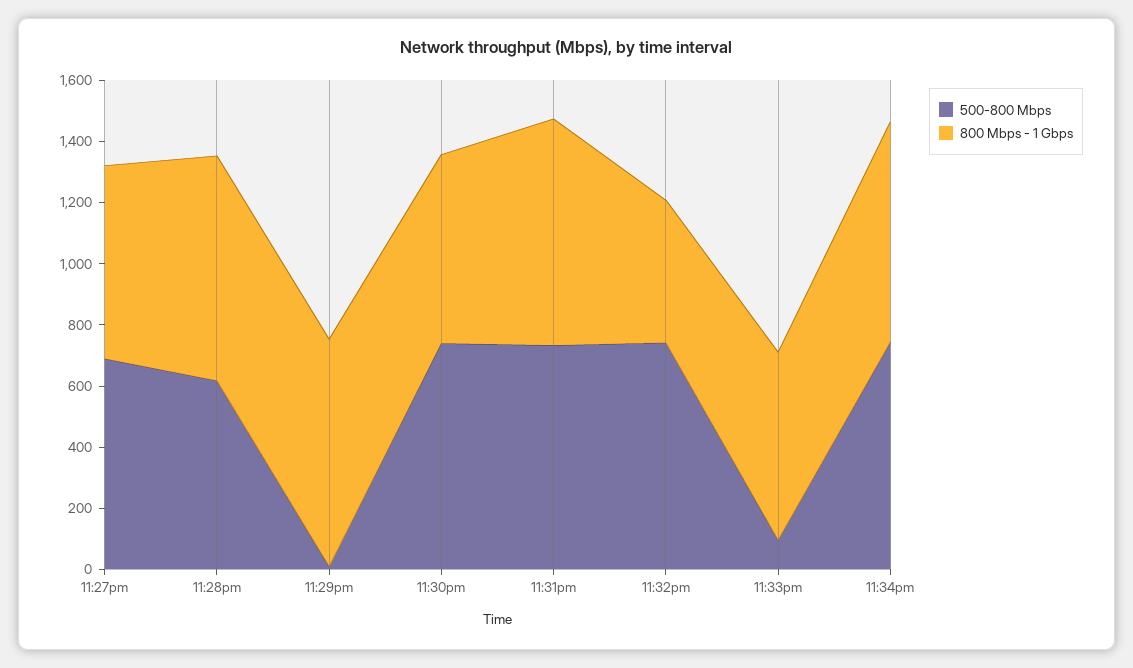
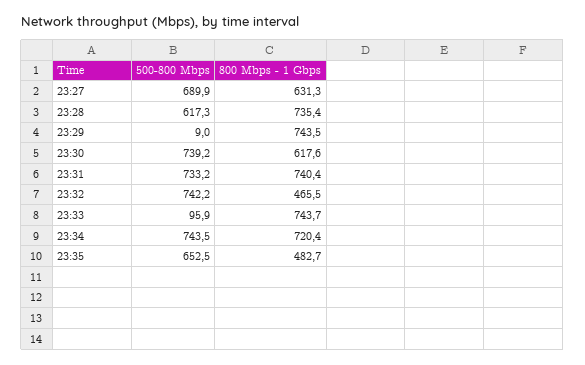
800 Mbps - 1 Gbps, 11:33pm: 600 -> 743.7
500-800 Mbps, 23:35: none -> 652.5
800 Mbps - 1 Gbps, 23:35: none -> 482.7

